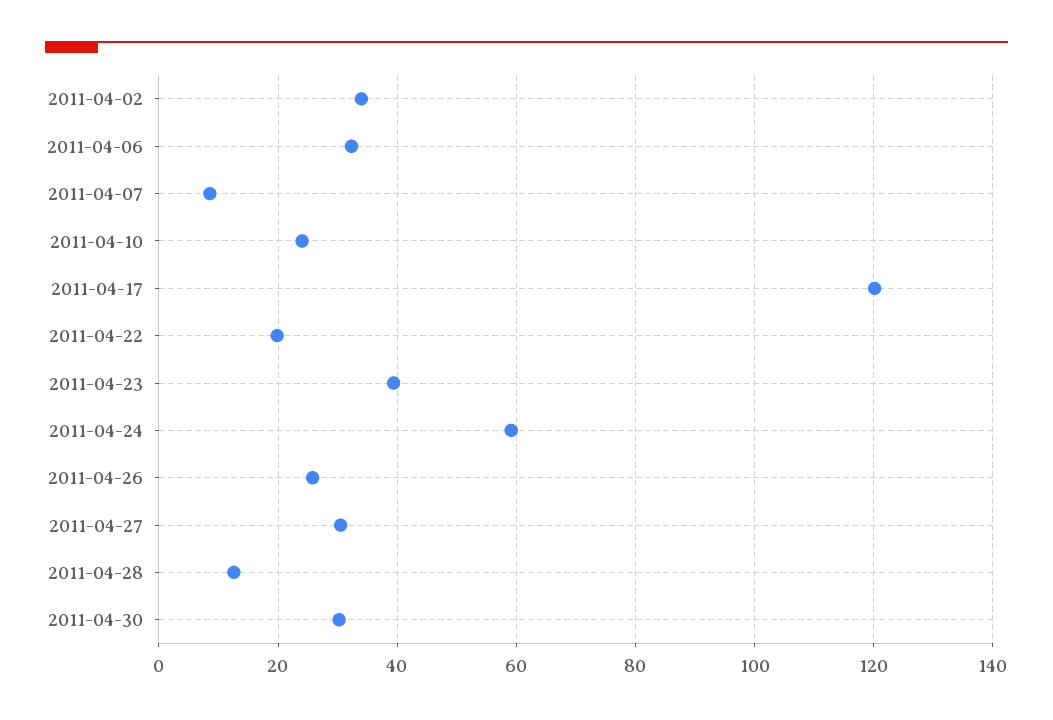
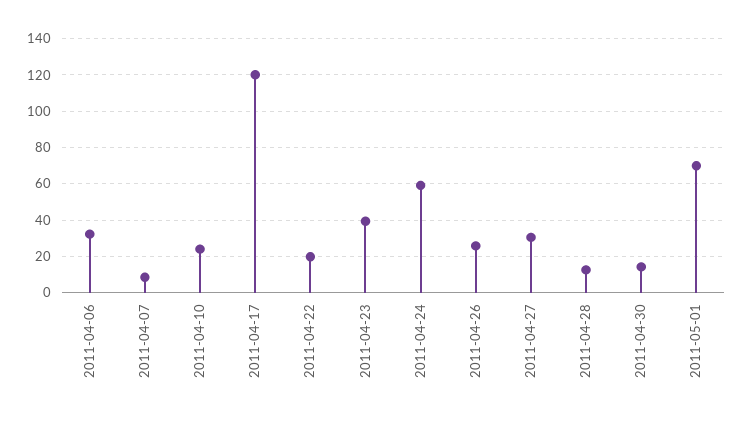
2011-04-02: 34 -> none
2011-04-30: 30 -> 15
2011-05-01: none -> 70

